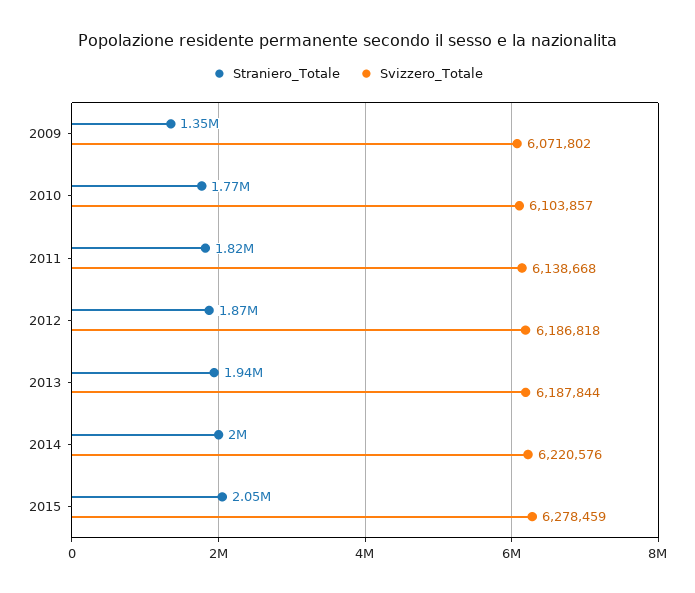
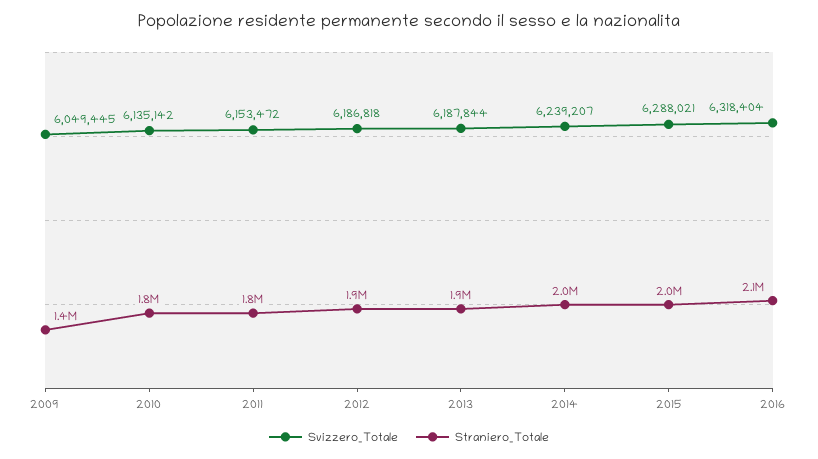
Svizzero_Totale, 2009: 6071802 -> 6049445
Svizzero_Totale, 2010: 6103857 -> 6135142
Svizzero_Totale, 2011: 6138668 -> 6153472
Svizzero_Totale, 2014: 6220576 -> 6239207
Svizzero_Totale, 2015: 6278459 -> 6288021
Svizzero_Totale, 2016: none -> 6318404
Straniero_Totale, 2016: none -> 2100000

